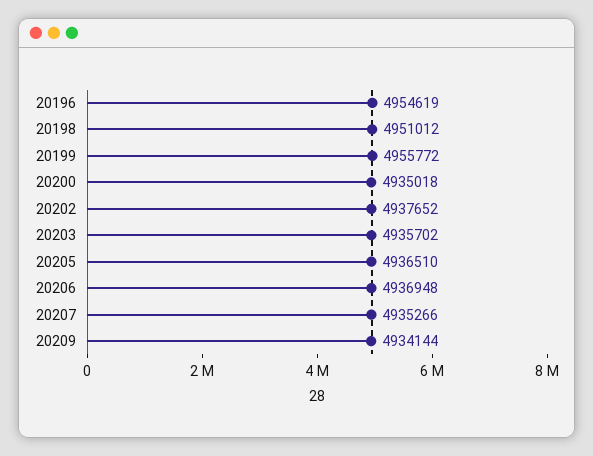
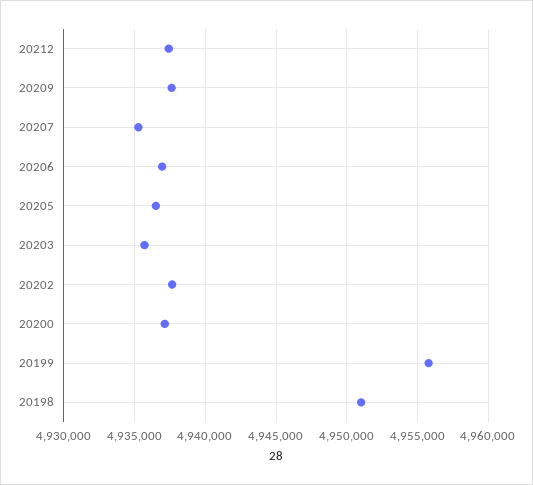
20196: 4954619 -> none
20200: 4935018 -> 4937000
20209: 4934144 -> 4937500
20212: none -> 4937500

